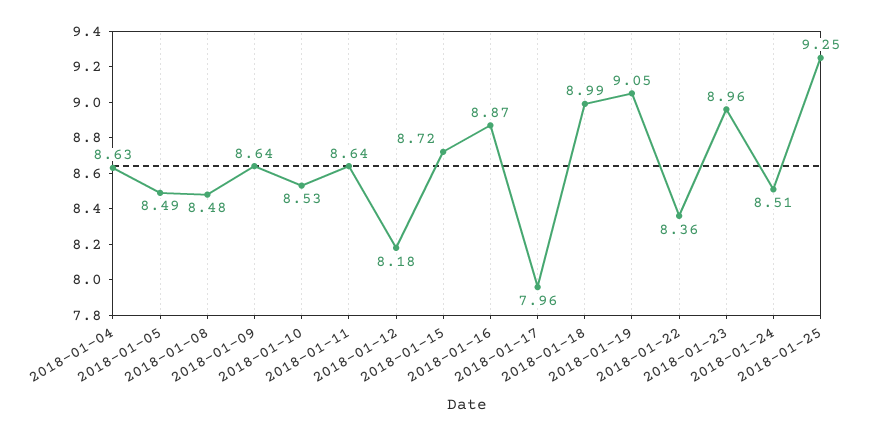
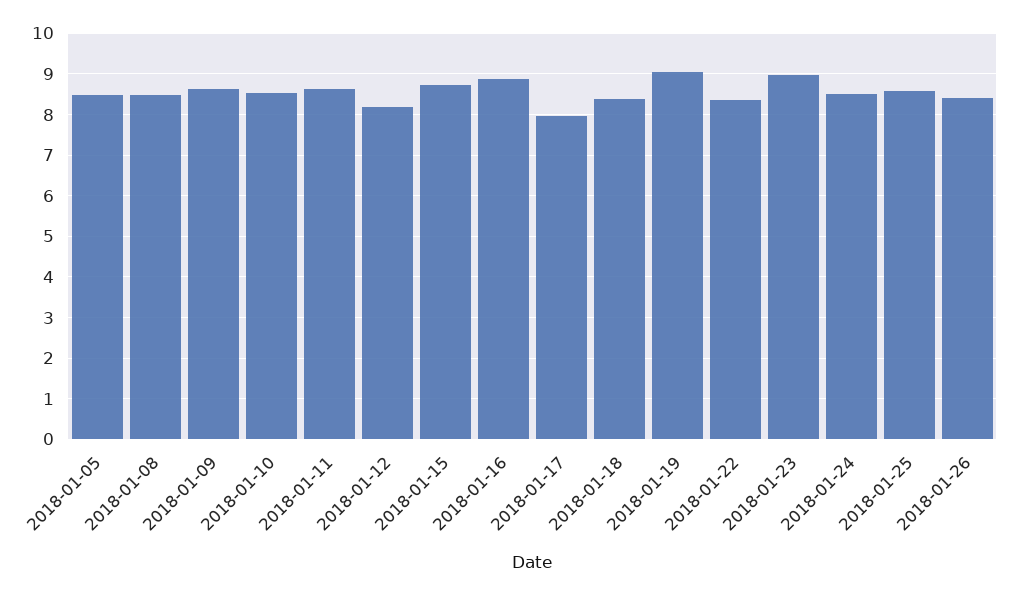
2018-01-04: 8.63 -> none
2018-01-18: 8.99 -> 8.4
2018-01-25: 9.25 -> 8.6
2018-01-26: none -> 8.4

